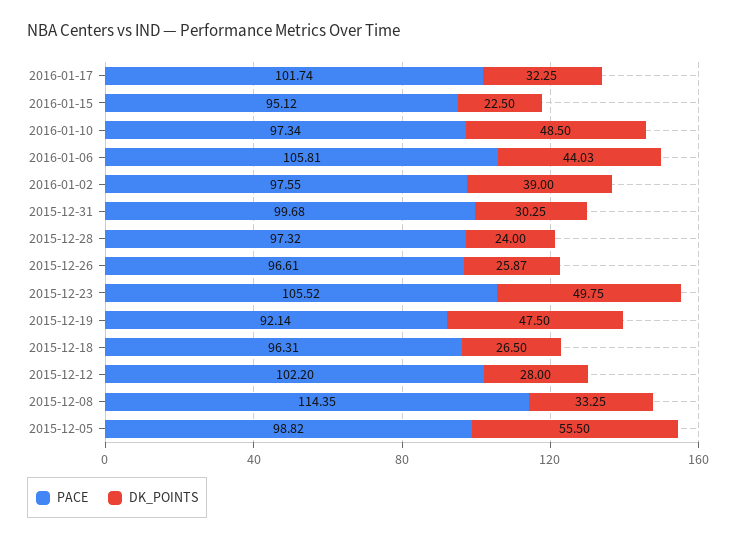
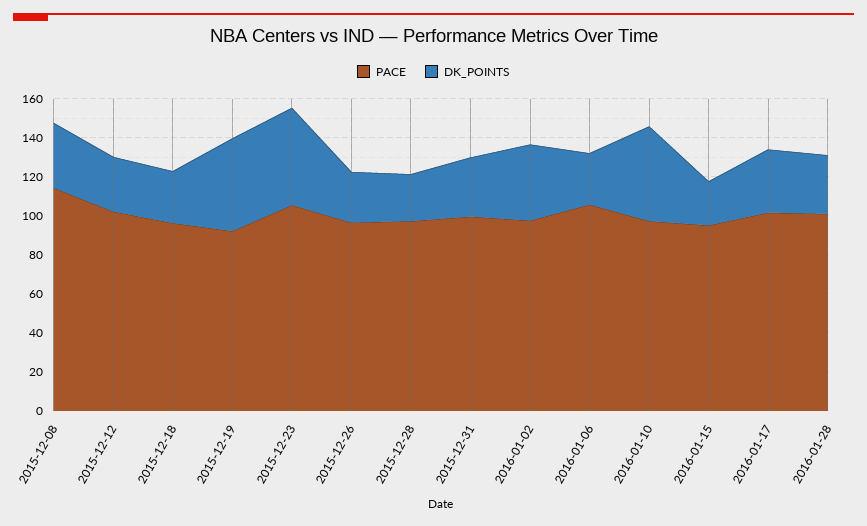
DK_POINTS, 2016-01-06: 44.03 -> 25
PACE, 2015-12-05: 98.82 -> none
DK_POINTS, 2015-12-05: 55.5 -> none
PACE, 2016-01-28: none -> 100
DK_POINTS, 2016-01-28: none -> 30

